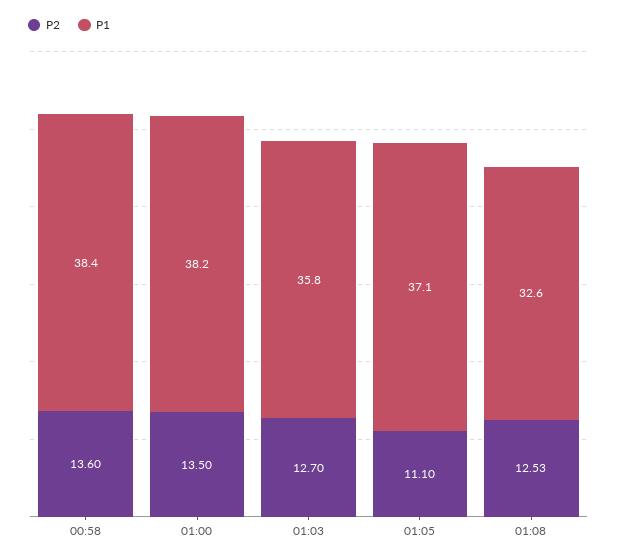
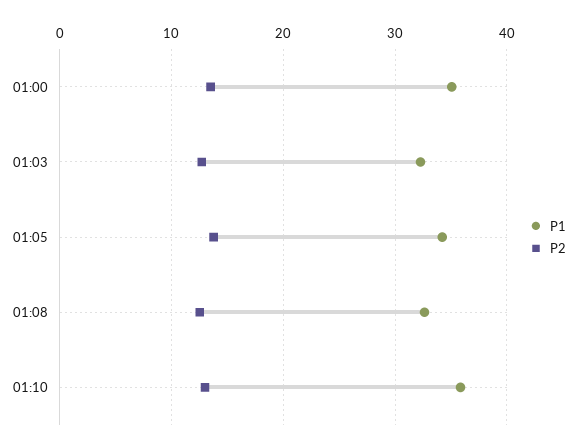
P2, 00:58: 13.6 -> none
P1, 00:58: 38.4 -> none
P1, 01:00: 38.2 -> 35
P1, 01:03: 35.8 -> 32
P2, 01:05: 11.1 -> 14
P1, 01:05: 37.1 -> 34
P1, 01:10: none -> 36
P2, 01:10: none -> 13

